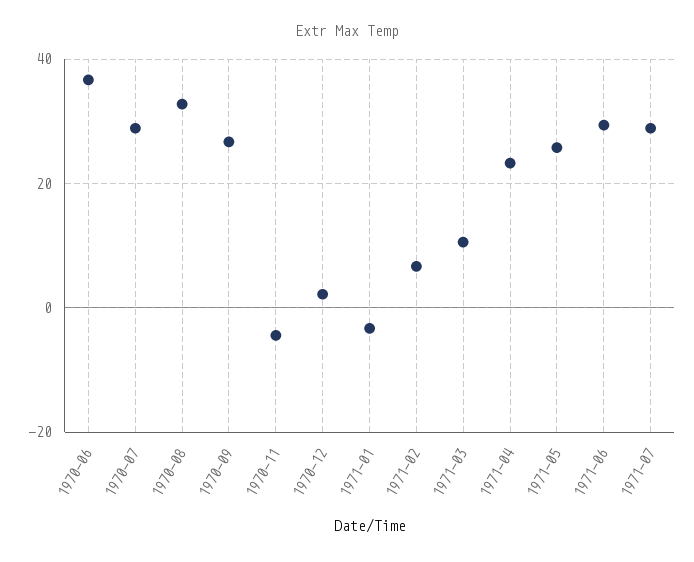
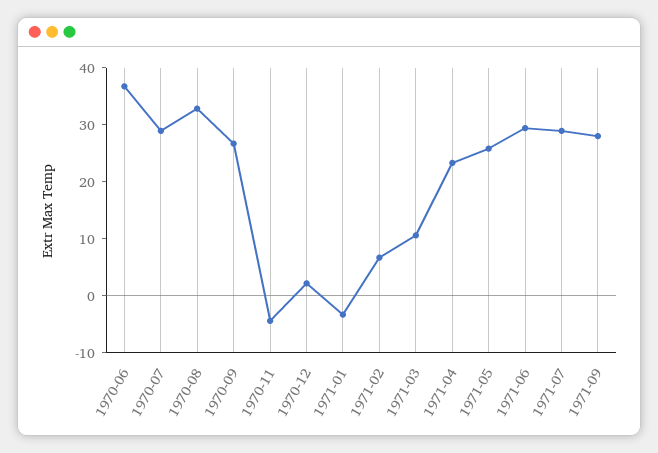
1971-09: none -> 28

